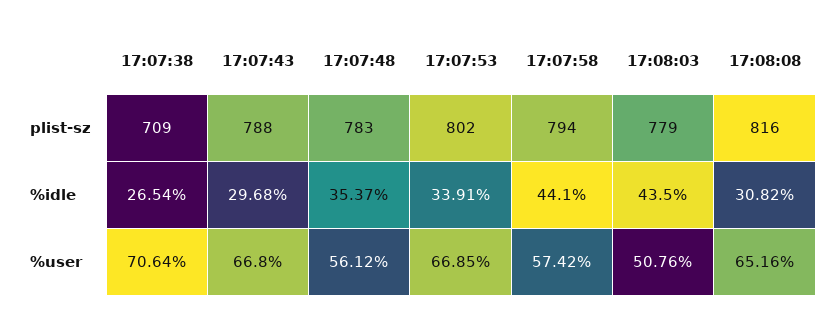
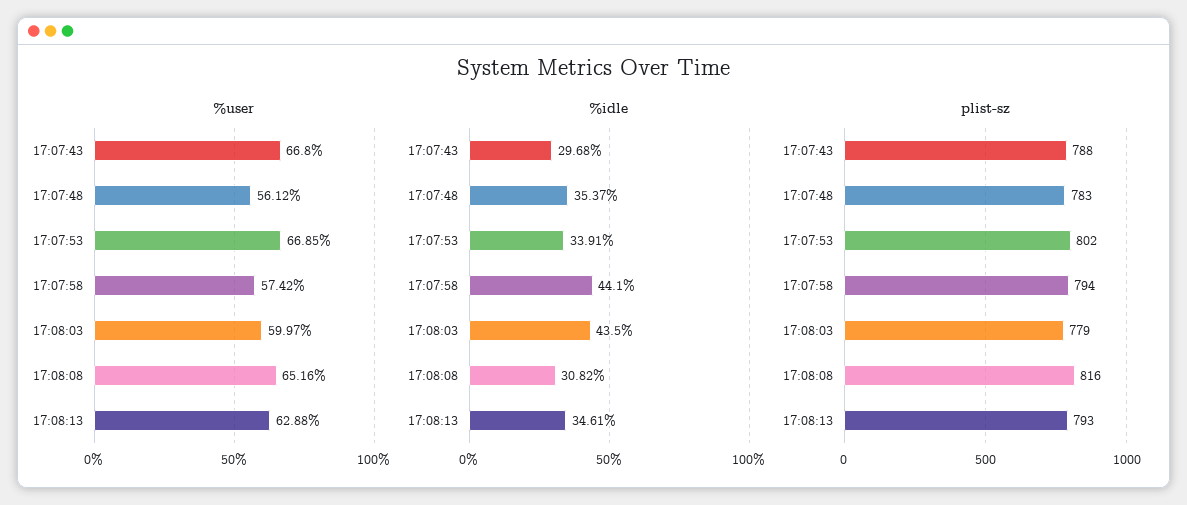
plist-sz, 17:07:38: 709 -> none
%idle, 17:07:38: 26.54 -> none
%user, 17:07:38: 70.64 -> none
%user, 17:08:03: 50.76 -> 59.97
%user, 17:08:13: none -> 62.88
%idle, 17:08:13: none -> 34.61
plist-sz, 17:08:13: none -> 793

